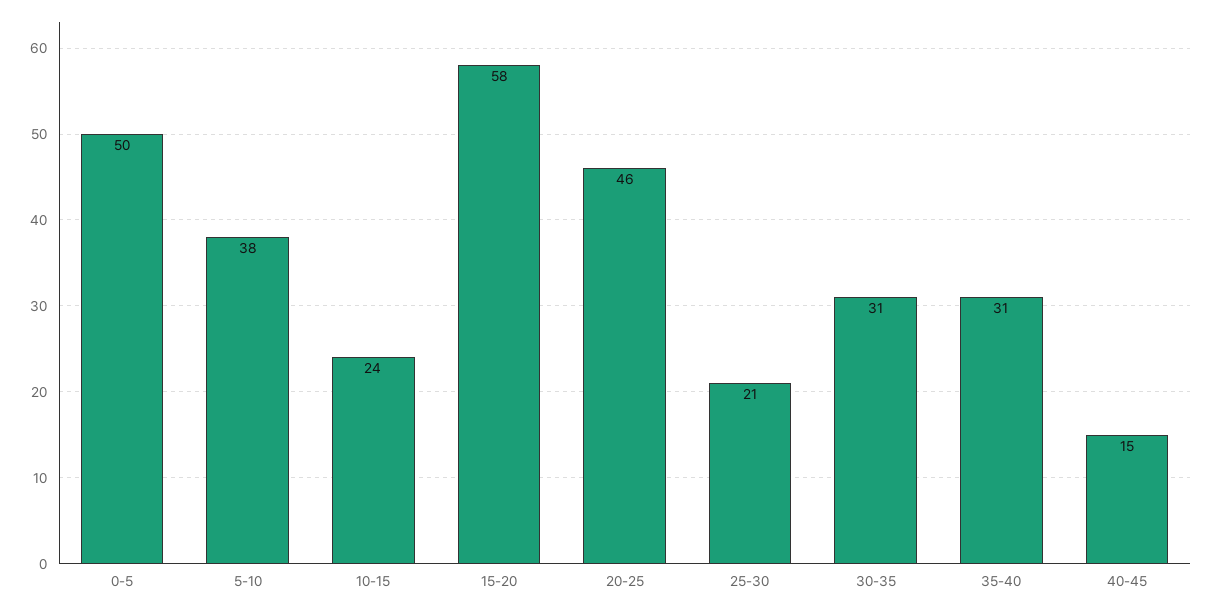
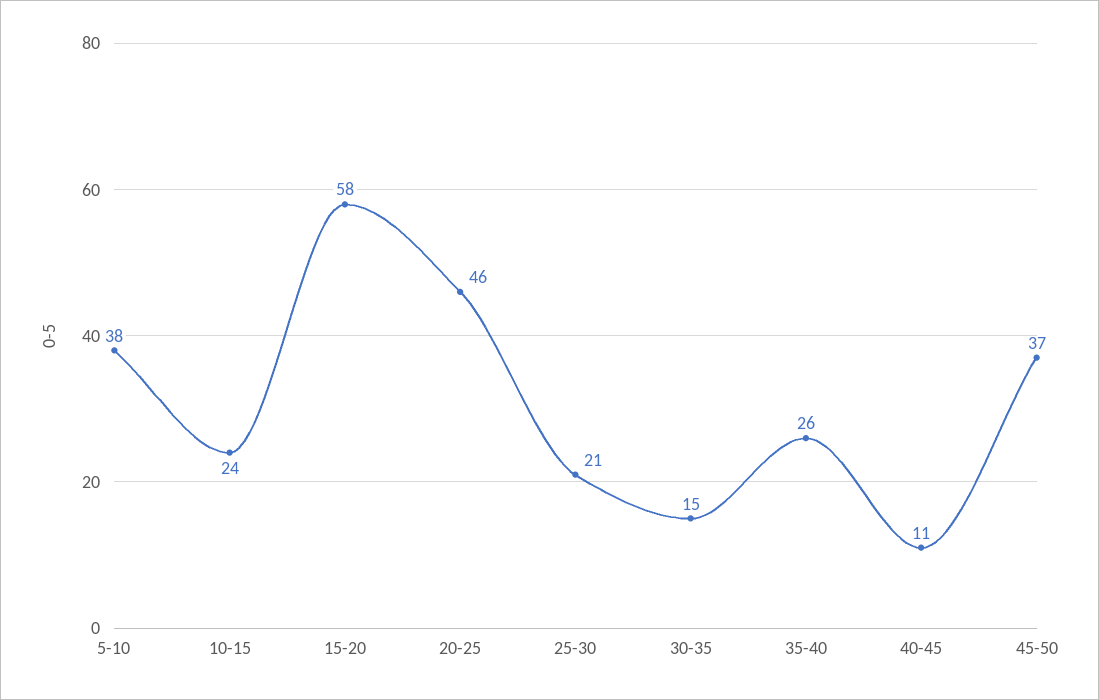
0-5: 50 -> none
30-35: 31 -> 15
35-40: 31 -> 26
40-45: 15 -> 11
45-50: none -> 37

